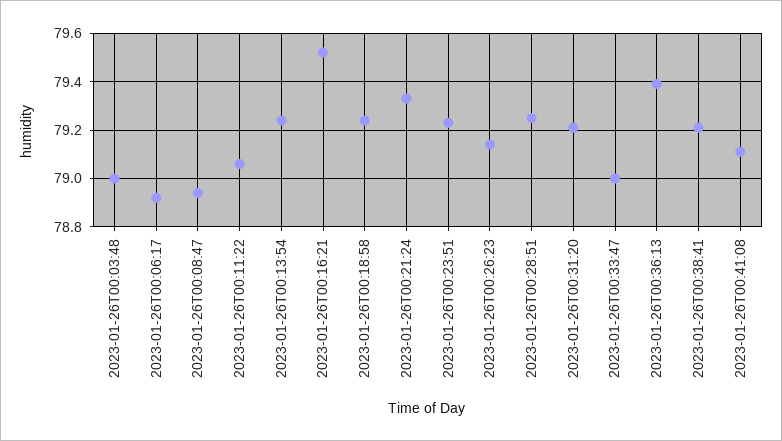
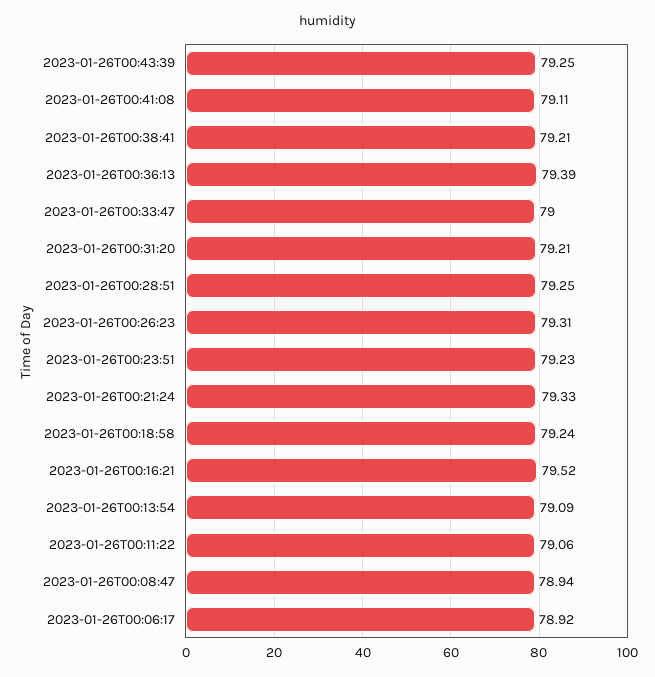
2023-01-26T00:03:48: 79 -> none
2023-01-26T00:13:54: 79.25 -> 79.09
2023-01-26T00:26:23: 79.15 -> 79.31
2023-01-26T00:43:39: none -> 79.25

